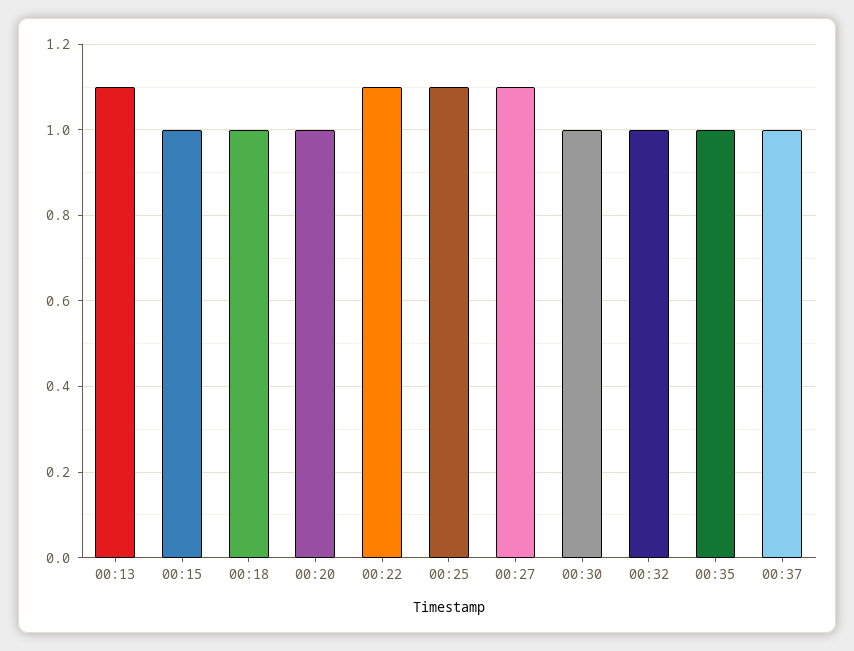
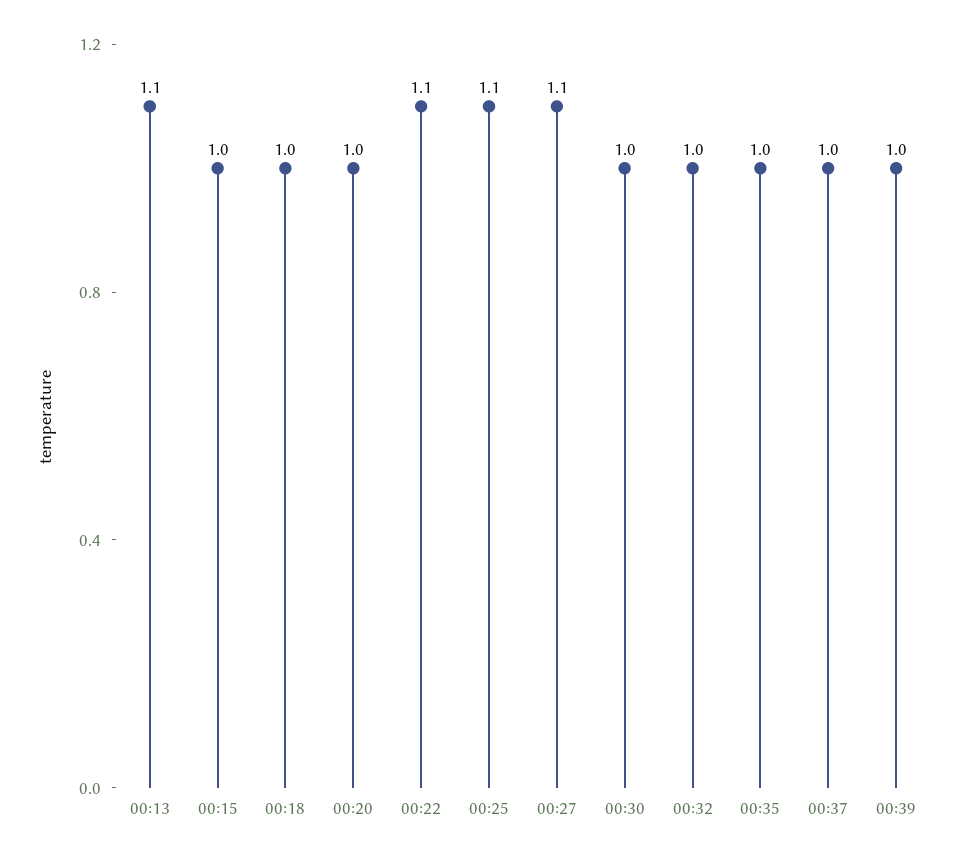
00:39: none -> 1

